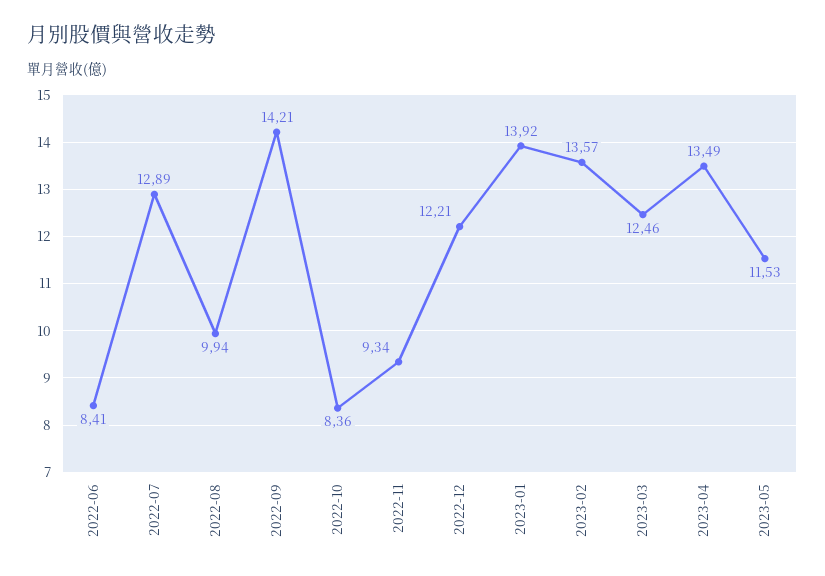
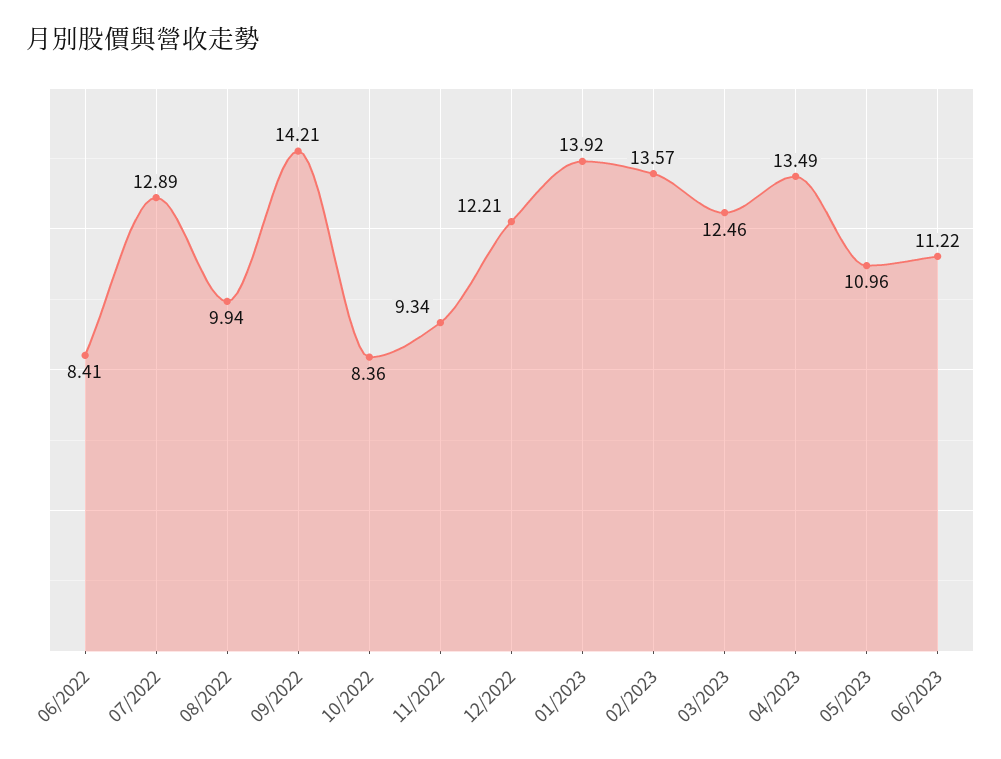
2023-05: 11.53 -> 10.96
06/2023: none -> 11.22

